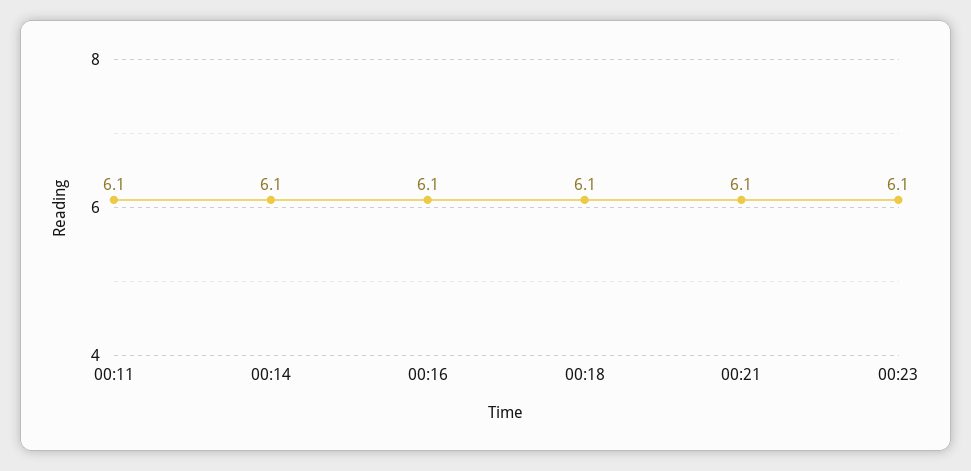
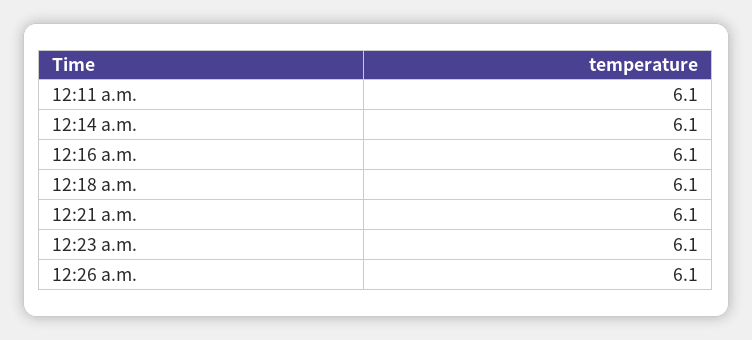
12:26 a.m.: none -> 6.1

